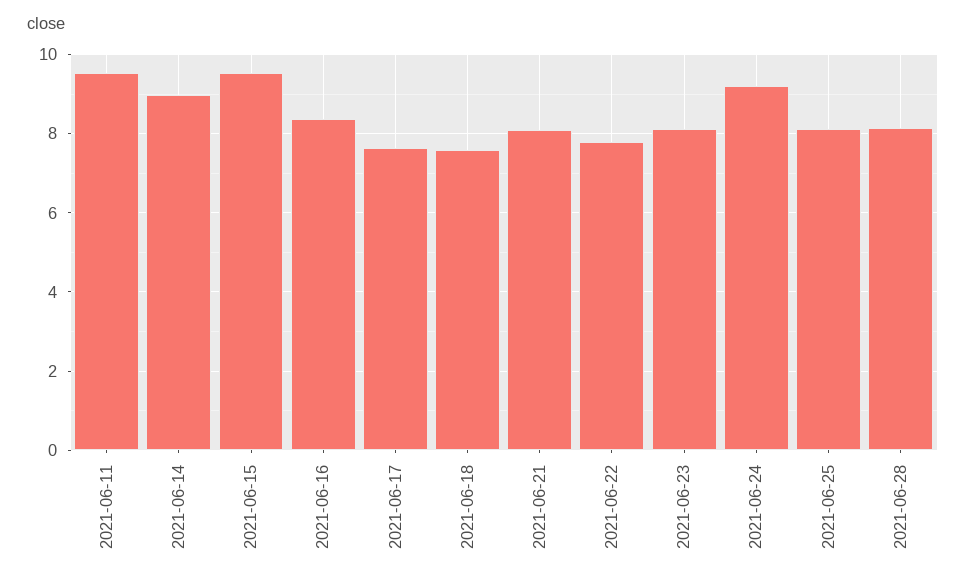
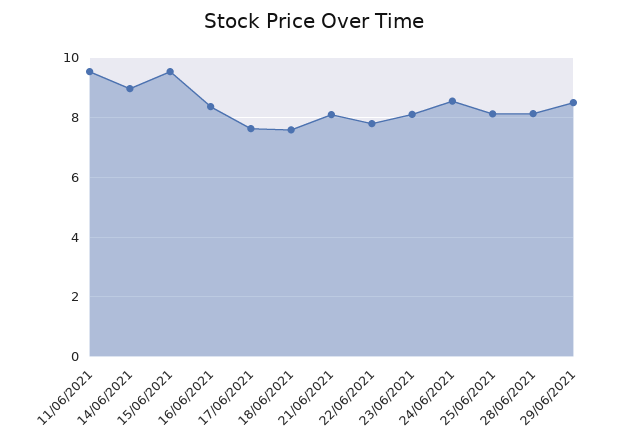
2021-06-24: 9.2 -> 8.5
29/06/2021: none -> 8.5

